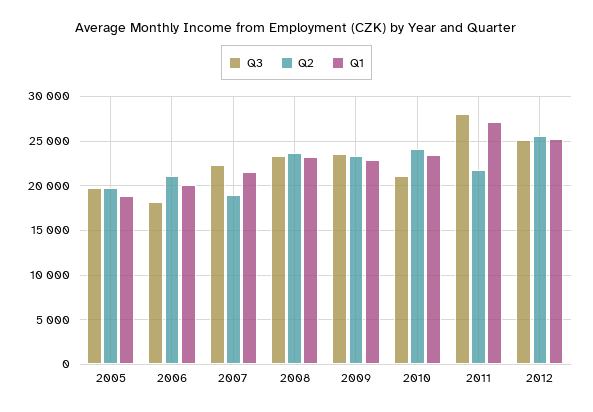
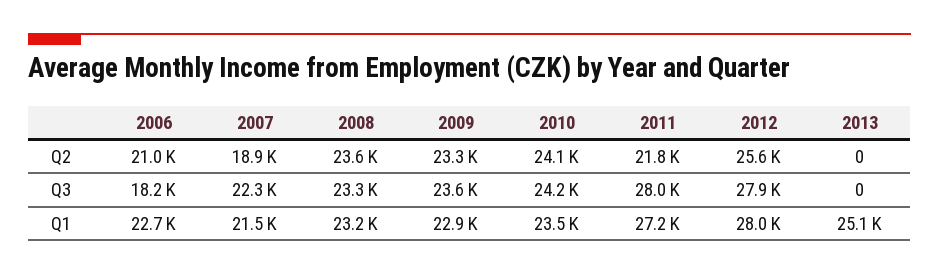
Q3, 2005: 20000 -> none
Q2, 2005: 20000 -> none
Q1, 2005: 19000 -> none
Q1, 2006: 20000 -> 22700
Q3, 2010: 21000 -> 24200
Q3, 2012: 25000 -> 27900
Q1, 2012: 25000 -> 28000
Q2, 2013: none -> 0
Q3, 2013: none -> 0
Q1, 2013: none -> 25100

